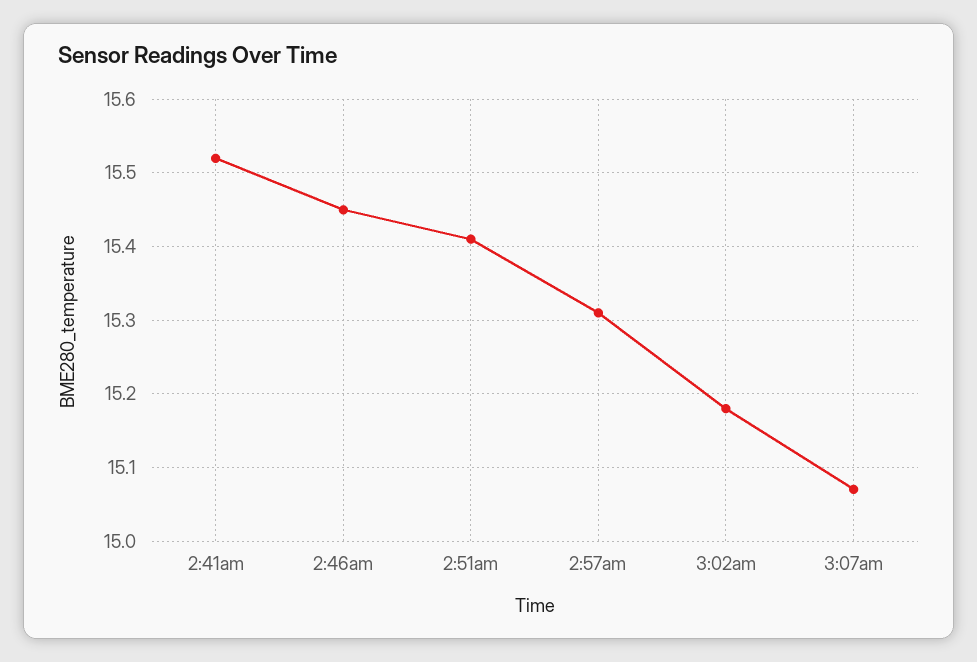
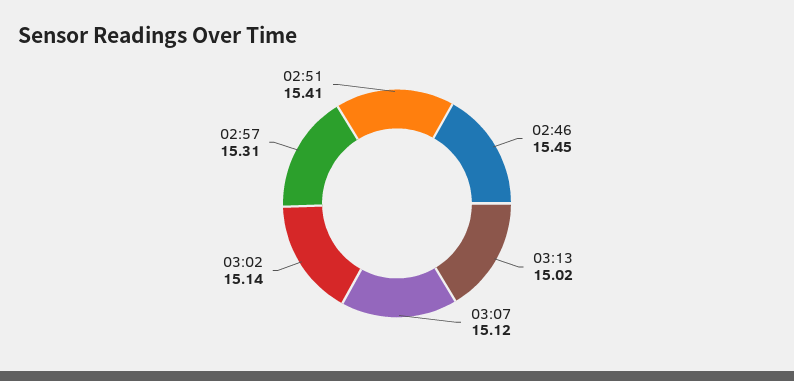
2:41am: 15.52 -> none
3:02am: 15.18 -> 15.14
3:07am: 15.07 -> 15.12
03:13: none -> 15.02

